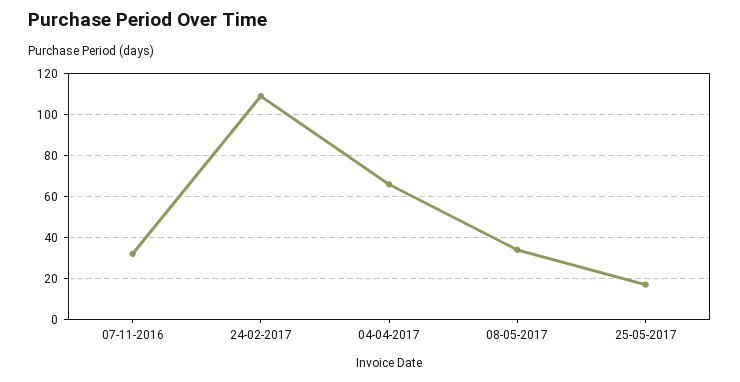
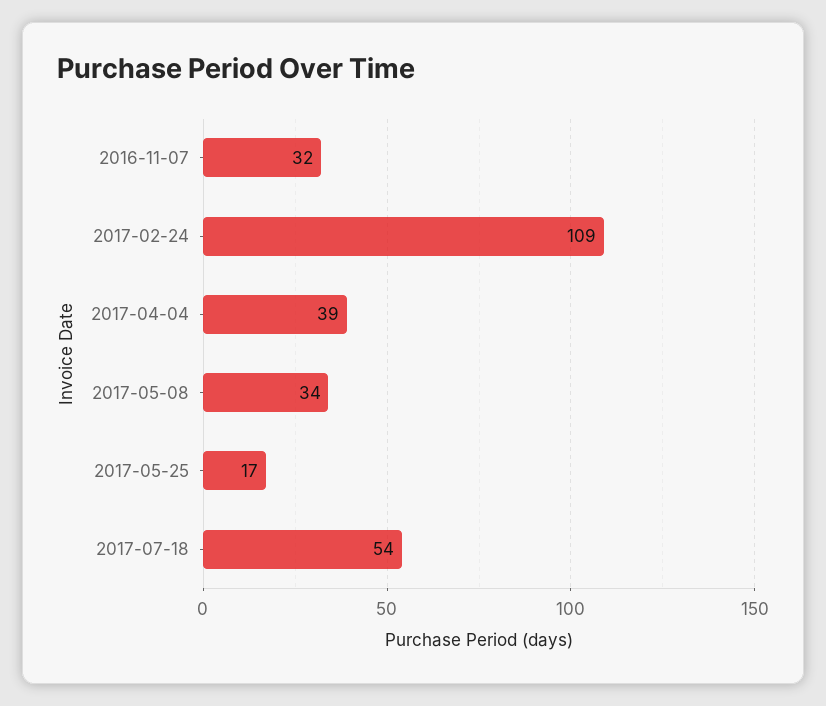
04-04-2017: 65 -> 39
2017-07-18: none -> 54

